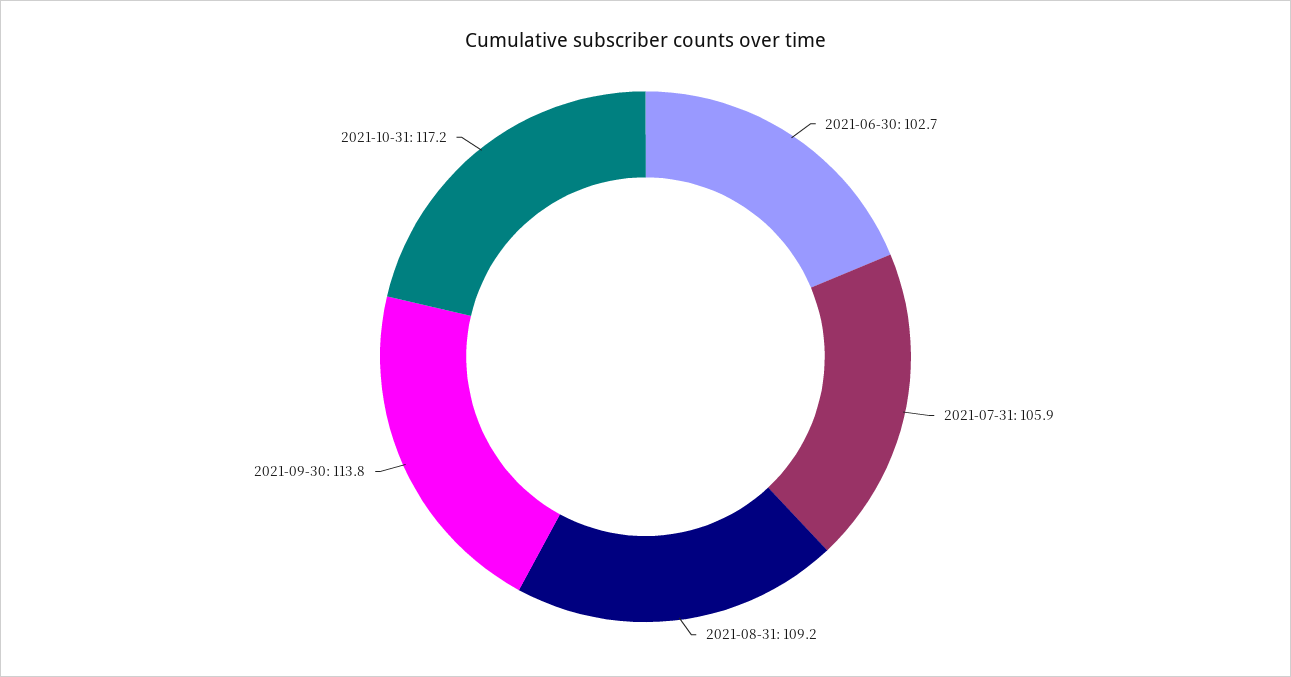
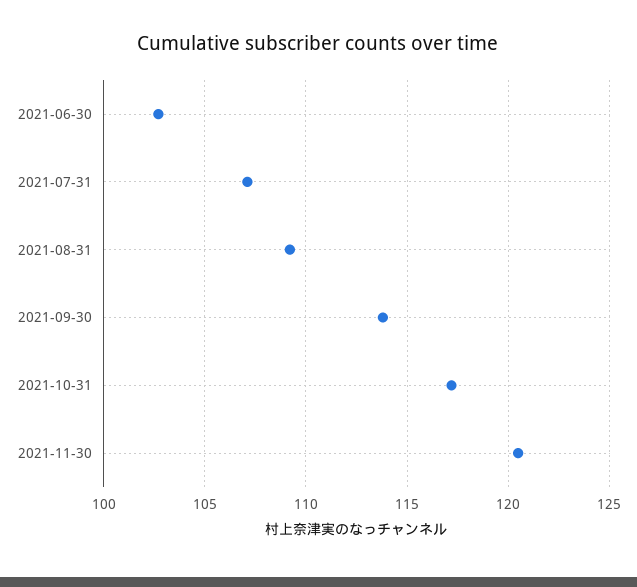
2021-07-31: 105.9 -> 107
2021-11-30: none -> 120.5

